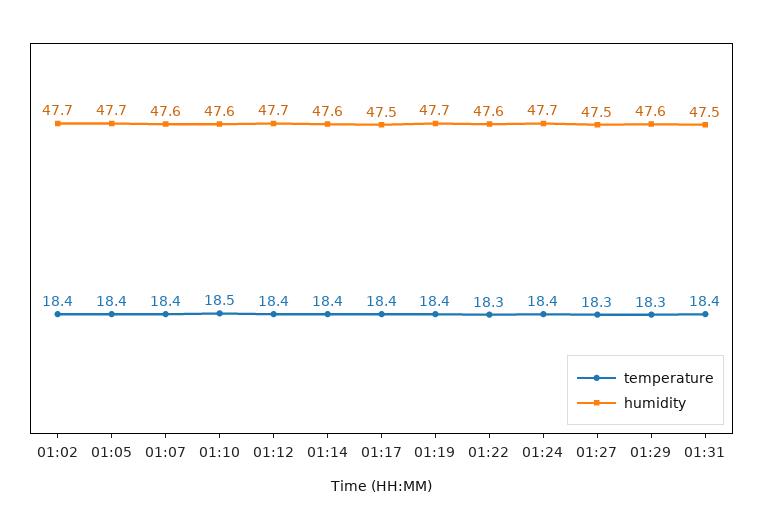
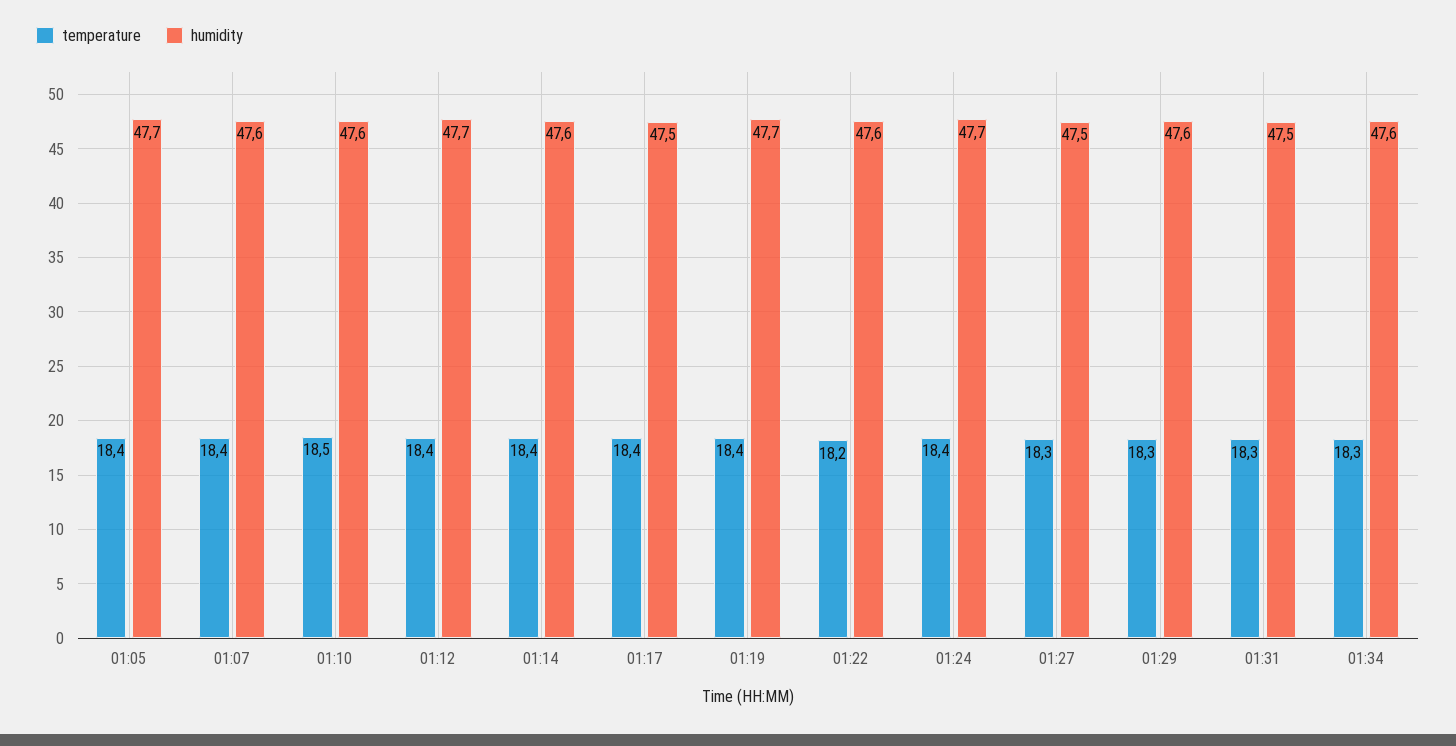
temperature, 01:02: 18.4 -> none
humidity, 01:02: 47.7 -> none
temperature, 01:22: 18.3 -> 18.2
temperature, 01:31: 18.4 -> 18.3
temperature, 01:34: none -> 18.3
humidity, 01:34: none -> 47.6

